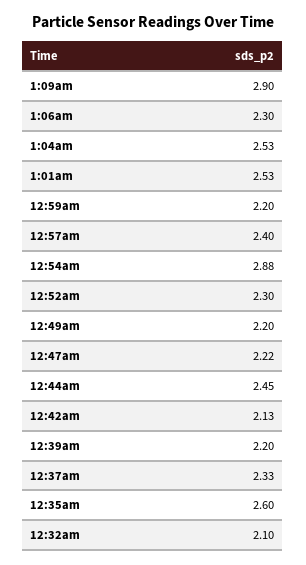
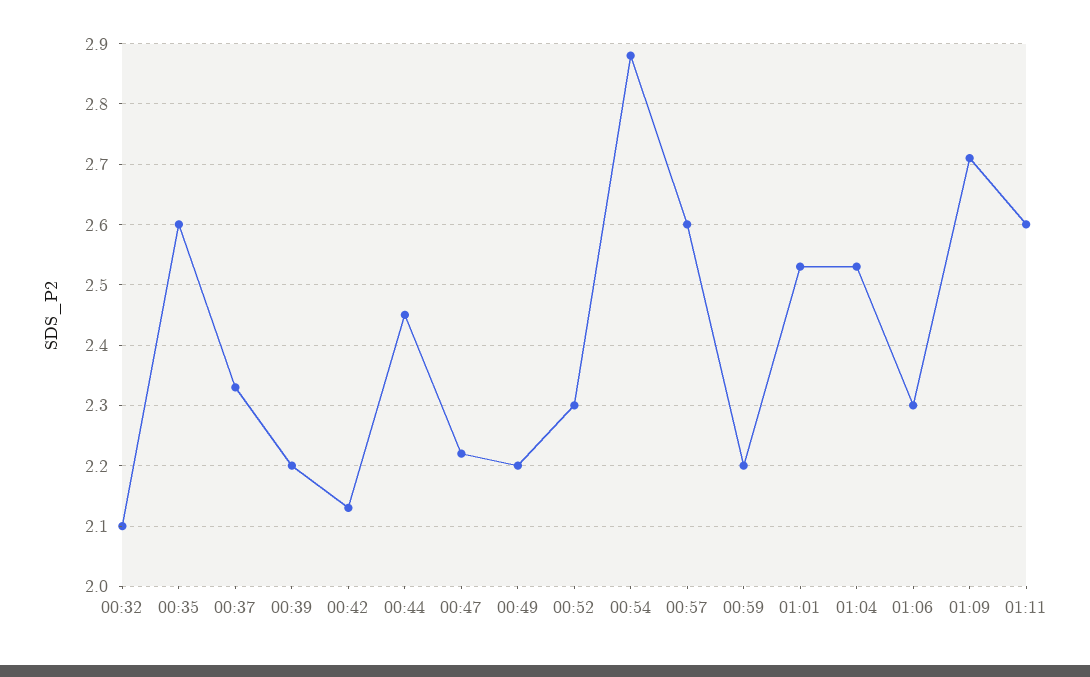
1:09am: 2.9 -> 2.71
12:57am: 2.4 -> 2.6
01:11: none -> 2.6

